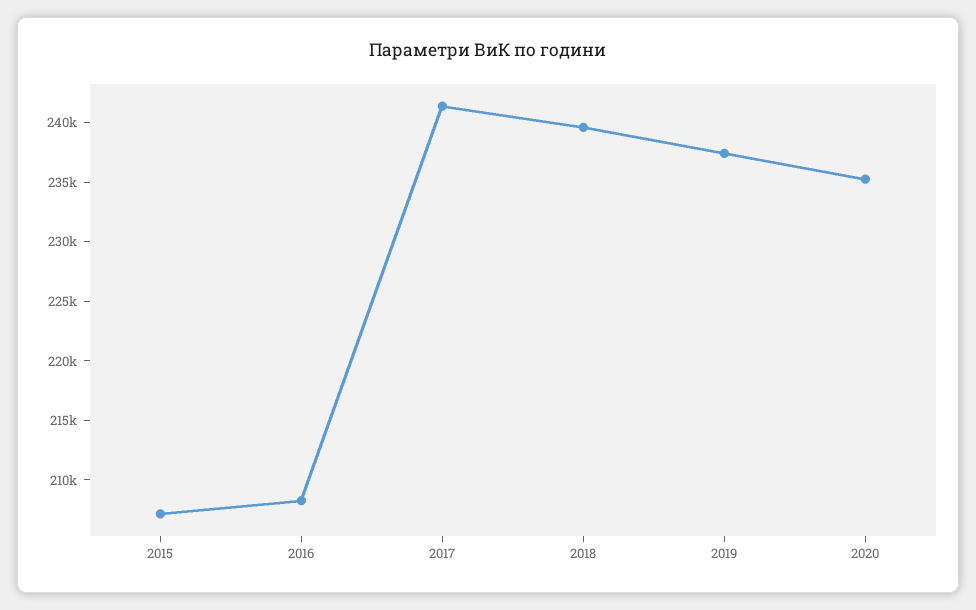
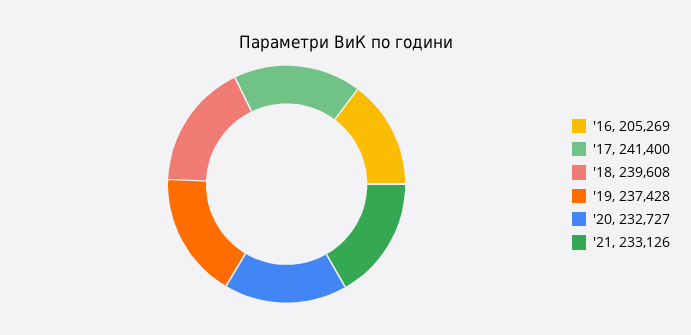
2015: 207000 -> none
2016: 208000 -> 205269
2020: 235000 -> 232727
'21: none -> 233126

